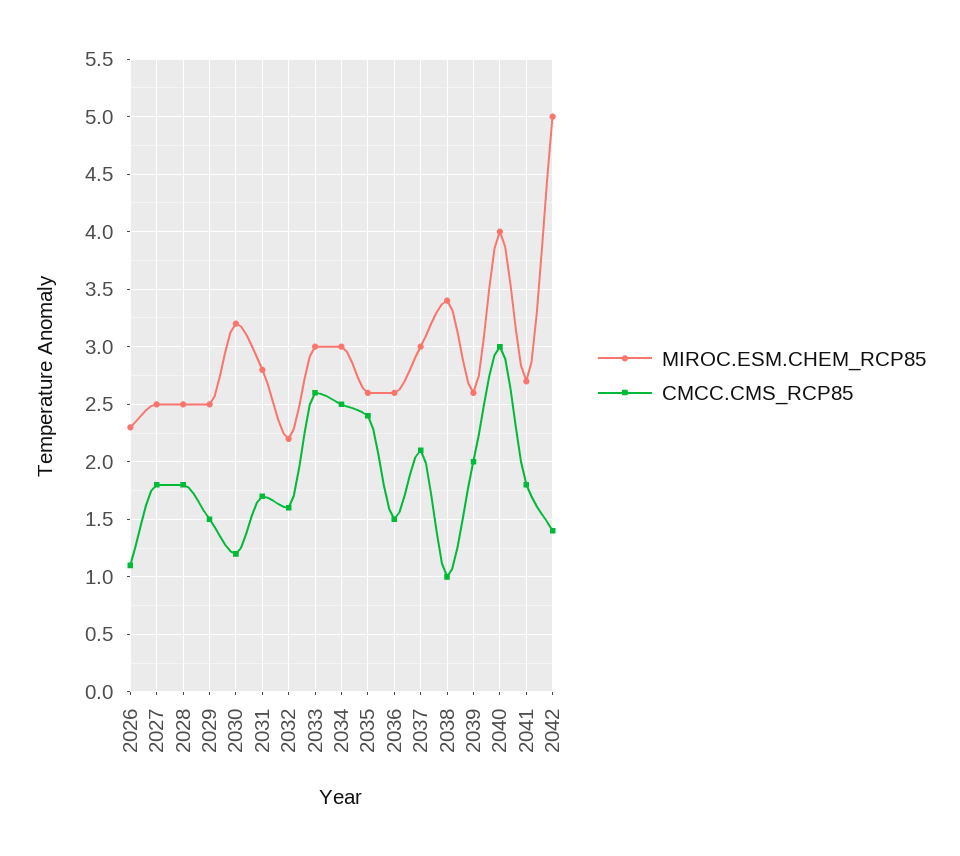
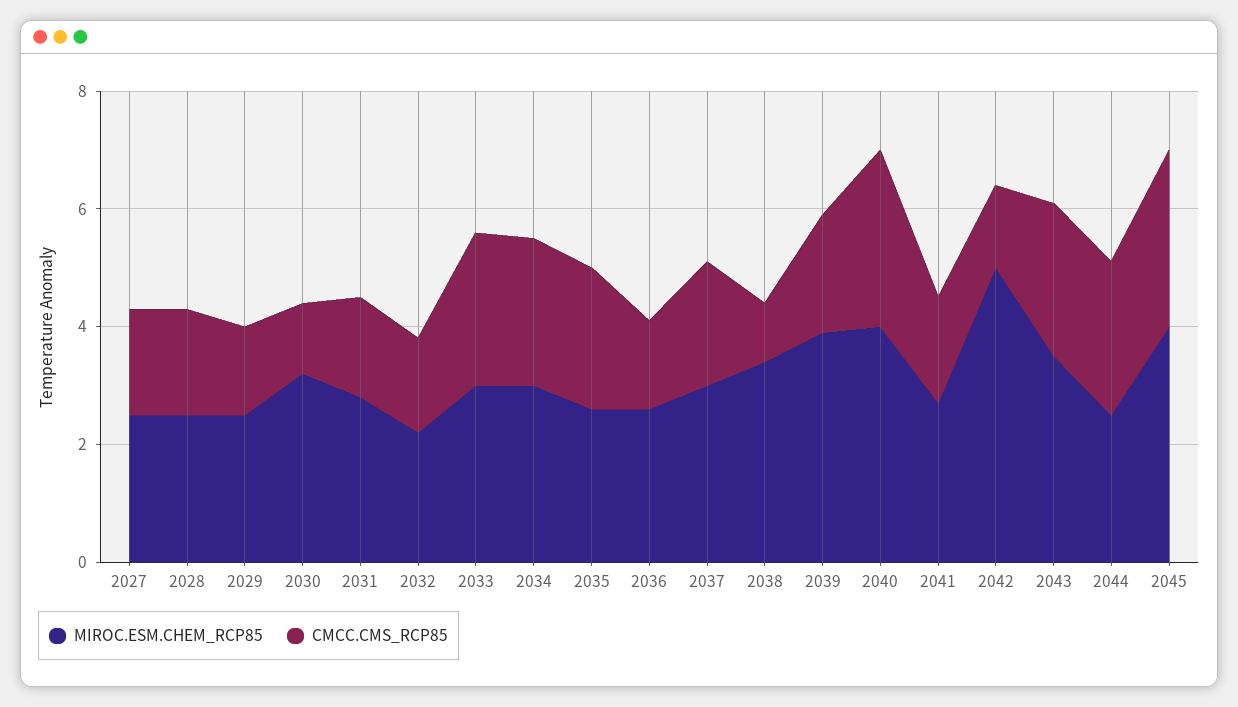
MIROC.ESM.CHEM_RCP85, 2026: 2.3 -> none
CMCC.CMS_RCP85, 2026: 1.1 -> none
MIROC.ESM.CHEM_RCP85, 2039: 2.6 -> 4
MIROC.ESM.CHEM_RCP85, 2043: none -> 3.5
CMCC.CMS_RCP85, 2043: none -> 2.5
MIROC.ESM.CHEM_RCP85, 2044: none -> 2.5
CMCC.CMS_RCP85, 2044: none -> 2.5
MIROC.ESM.CHEM_RCP85, 2045: none -> 4
CMCC.CMS_RCP85, 2045: none -> 3

